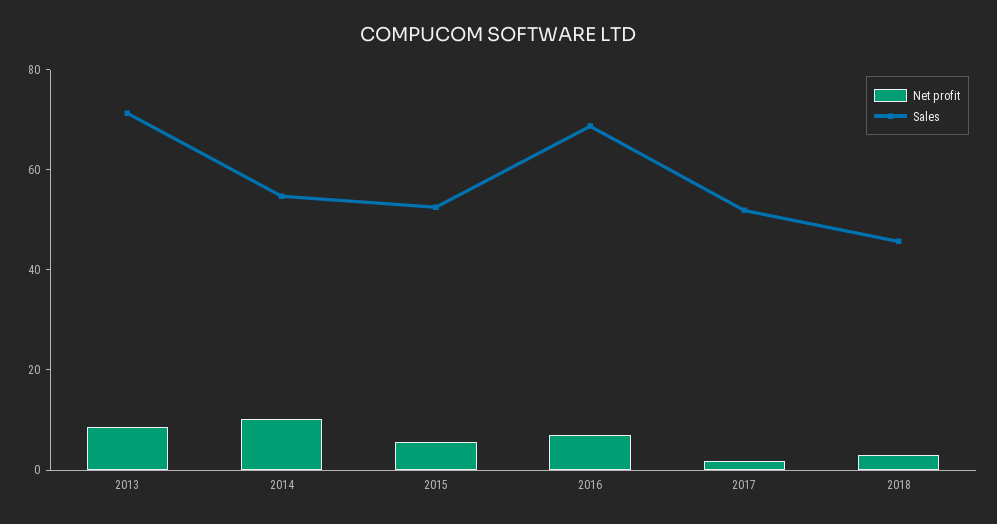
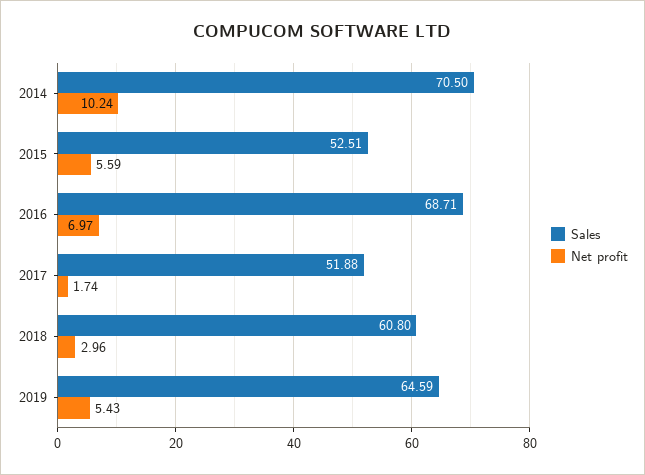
Net profit, 2013: 10 -> none
Sales, 2013: 70 -> none
Sales, 2014: 55 -> 70.5
Sales, 2018: 45 -> 60.8
Sales, 2019: none -> 64.59
Net profit, 2019: none -> 5.43

